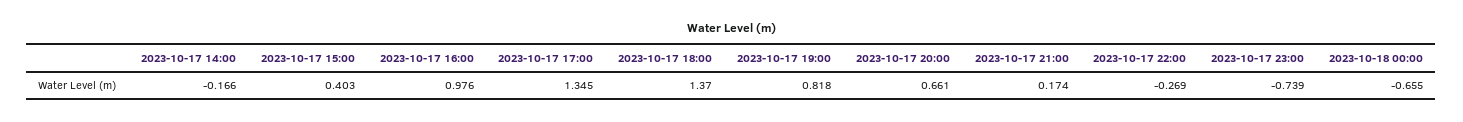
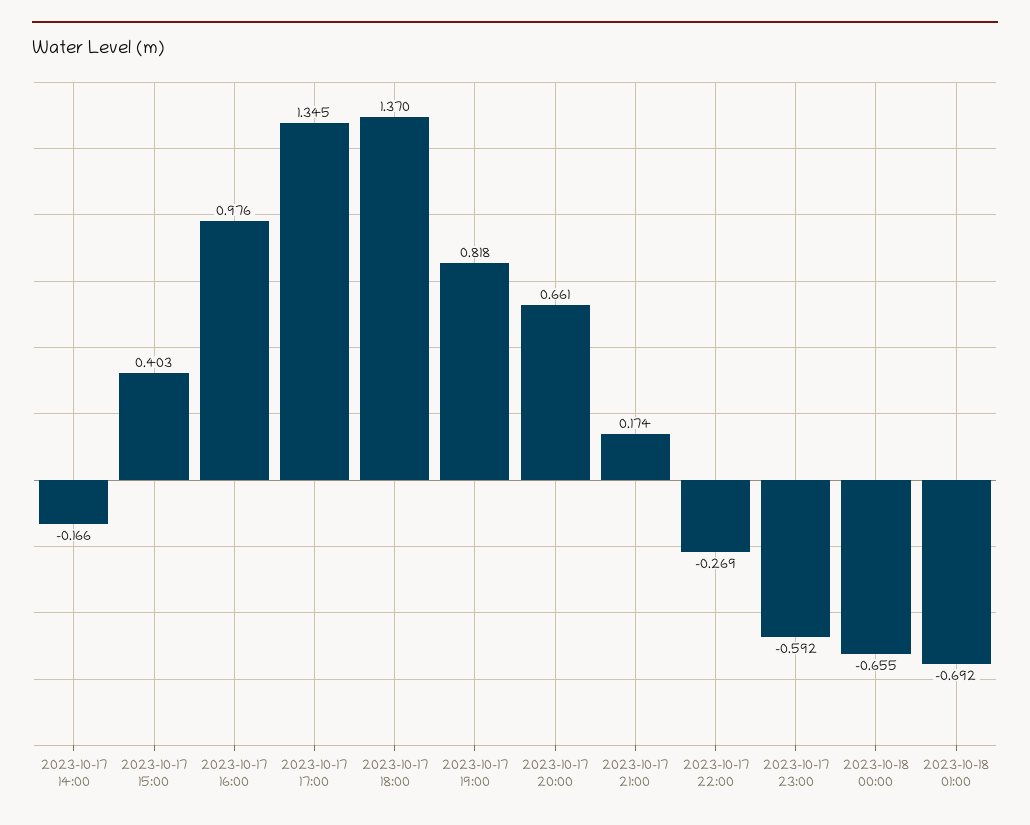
2023-10-17 23:00: -0.739 -> -0.592
2023-10-18 01:00: none -> -0.692

